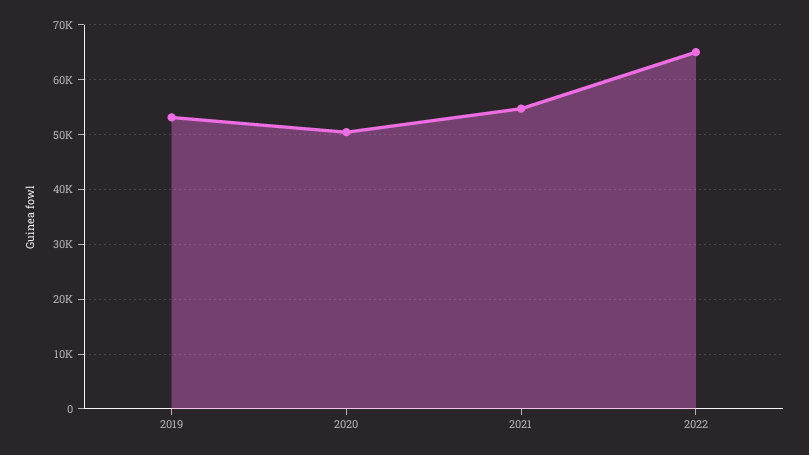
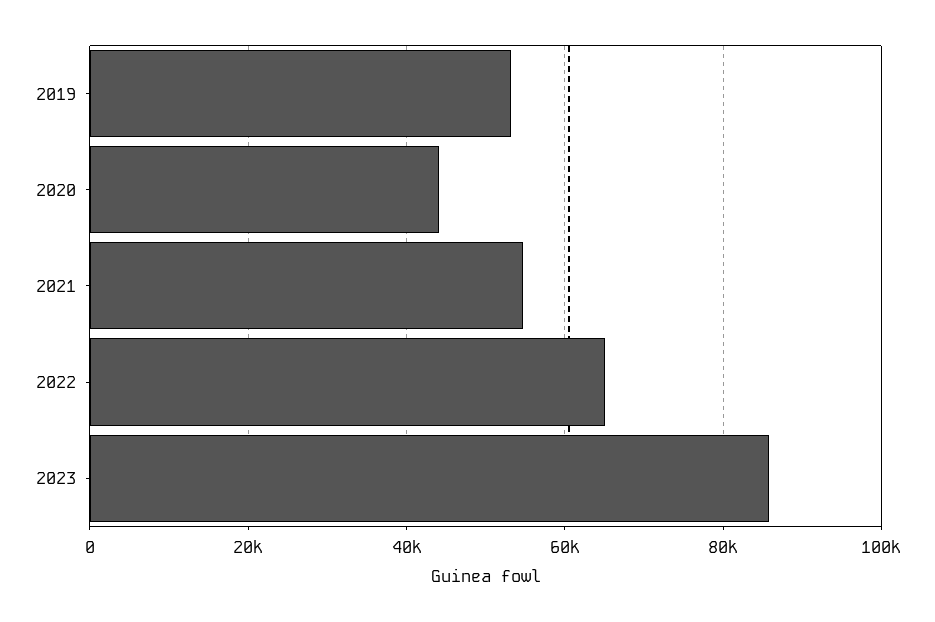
2020: 50000 -> 44000
2023: none -> 86000

